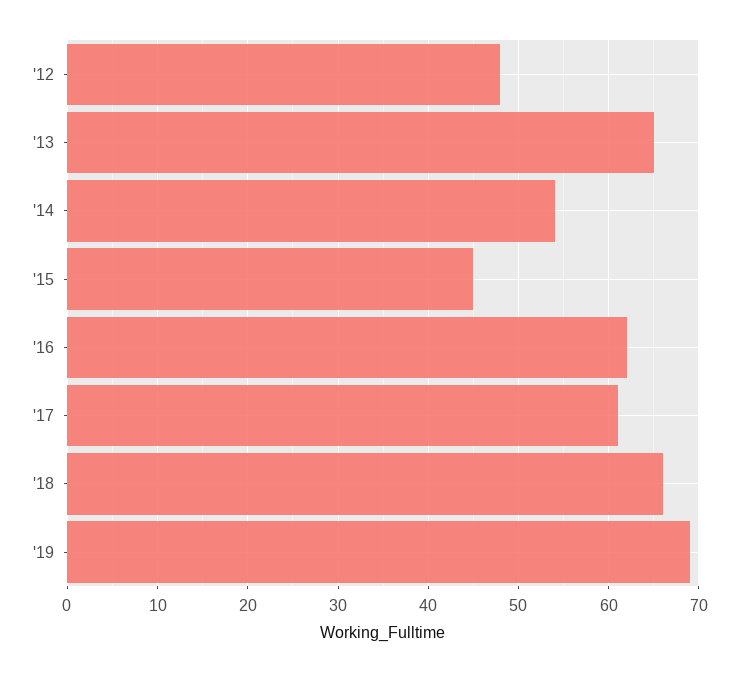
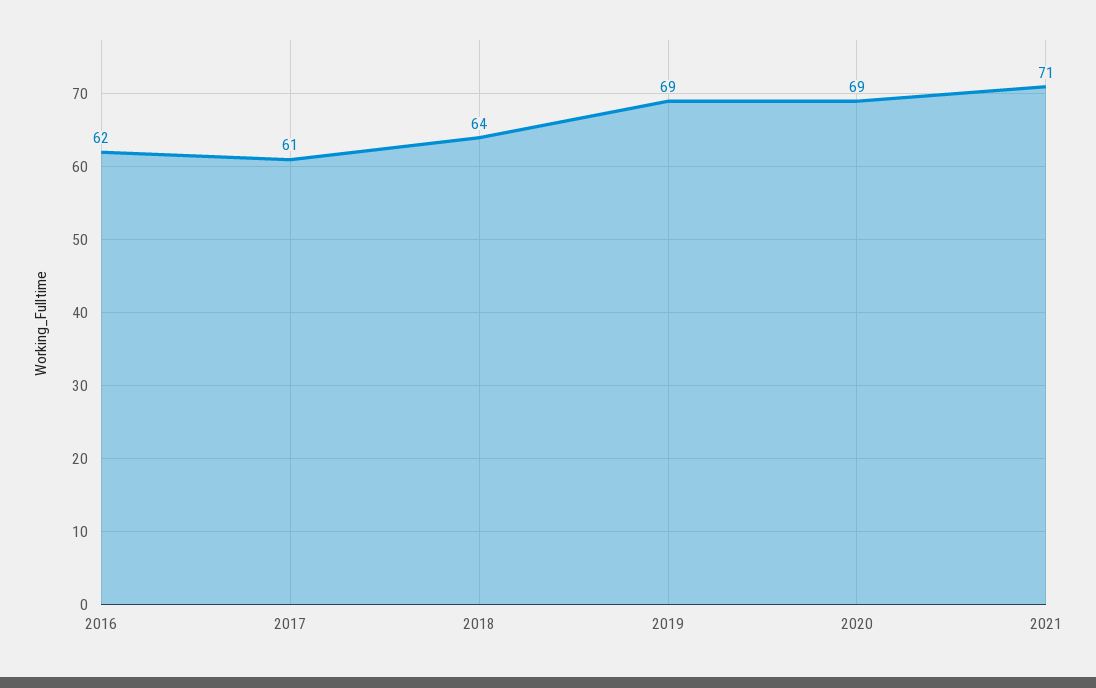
'12: 48 -> none
'13: 65 -> none
'14: 54 -> none
'15: 45 -> none
'18: 66 -> 64
2020: none -> 69
2021: none -> 71

